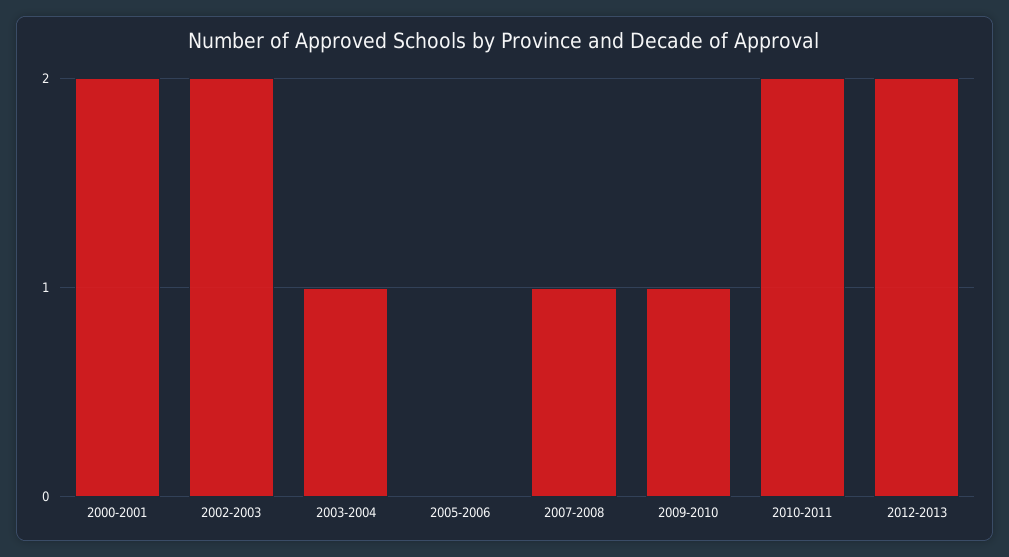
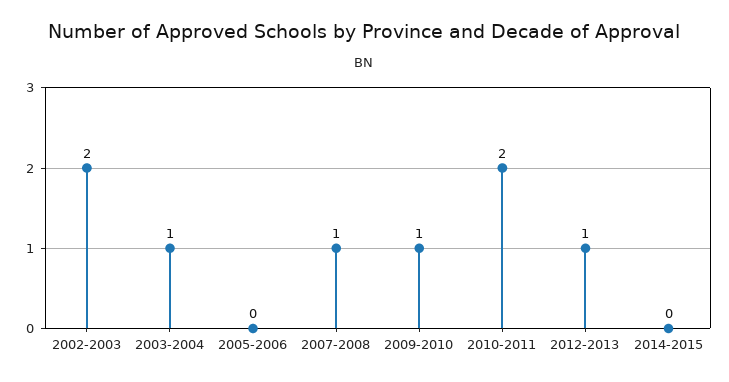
2000-2001: 2 -> none
2012-2013: 2 -> 1
2014-2015: none -> 0

